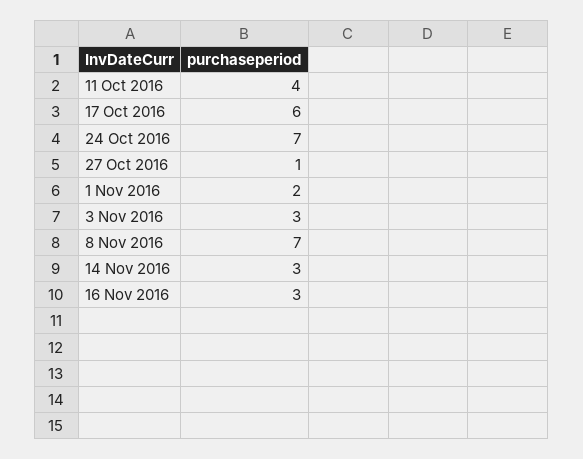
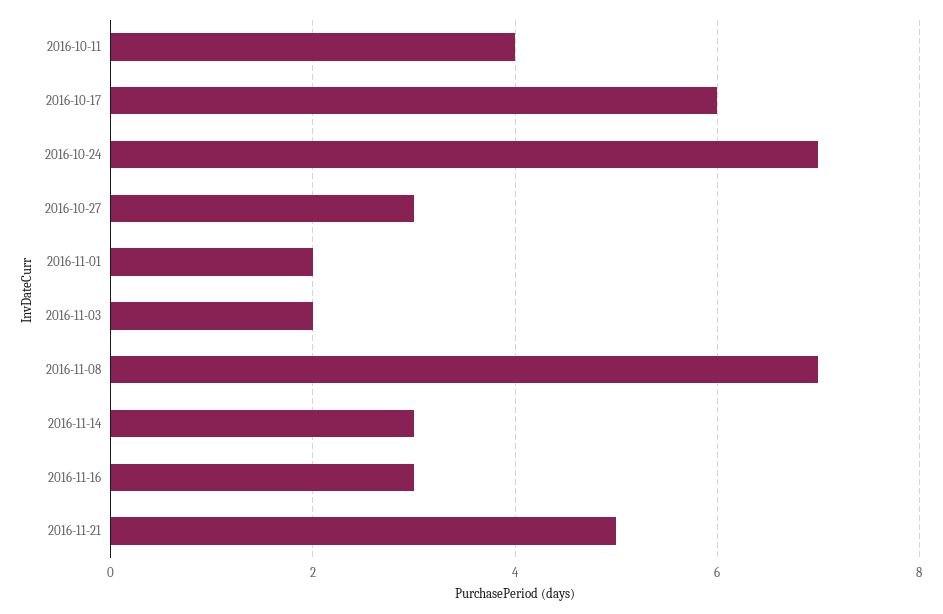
27 Oct 2016: 1 -> 3
3 Nov 2016: 3 -> 2
2016-11-21: none -> 5

